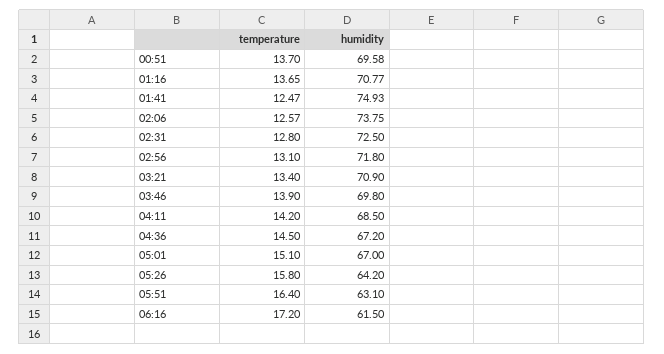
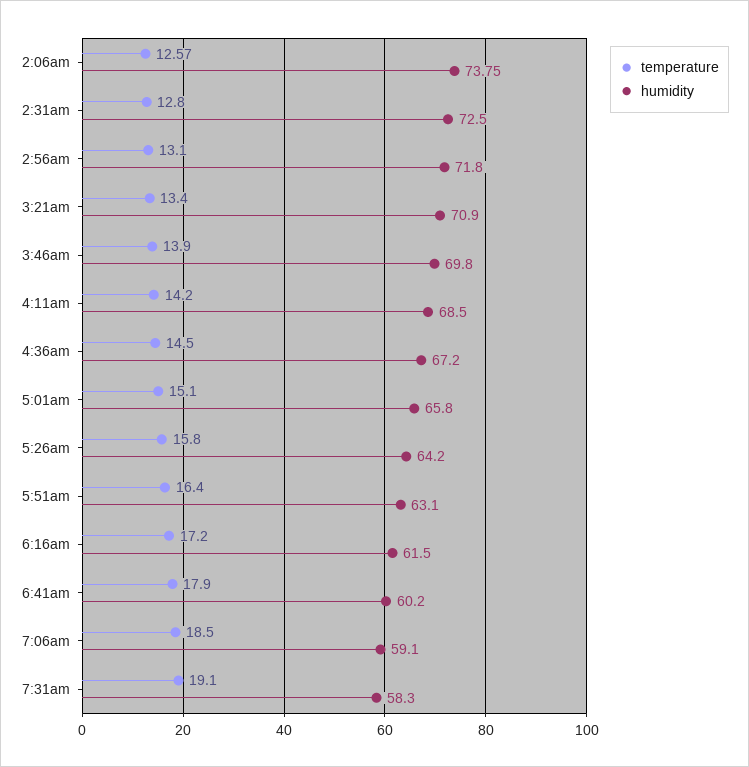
temperature, 00:51: 13.7 -> none
humidity, 00:51: 69.58 -> none
temperature, 01:16: 13.65 -> none
humidity, 01:16: 70.77 -> none
temperature, 01:41: 12.47 -> none
humidity, 01:41: 74.93 -> none
humidity, 05:01: 67 -> 65.8
temperature, 6:41am: none -> 17.9
humidity, 6:41am: none -> 60.2
temperature, 7:06am: none -> 18.5
humidity, 7:06am: none -> 59.1
temperature, 7:31am: none -> 19.1
humidity, 7:31am: none -> 58.3

